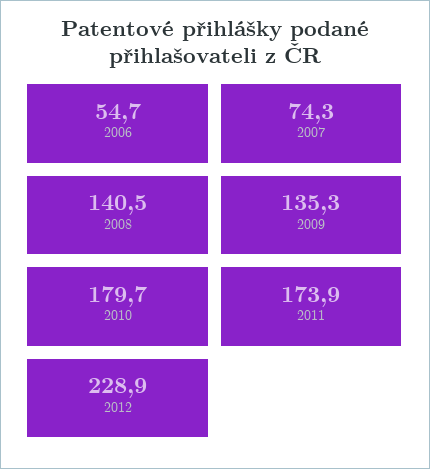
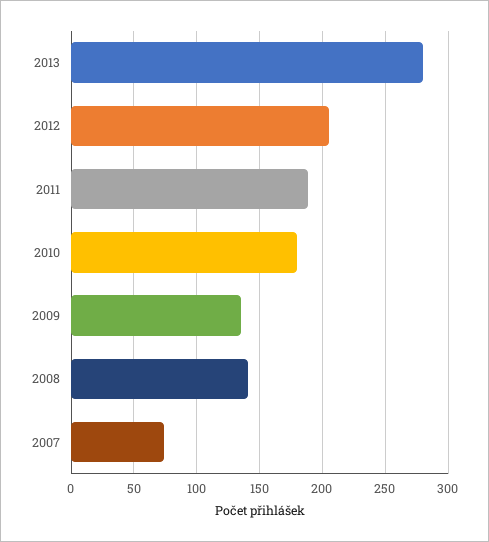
2006: 54.7 -> none
2011: 173.9 -> 190
2012: 228.9 -> 205
2013: none -> 280

